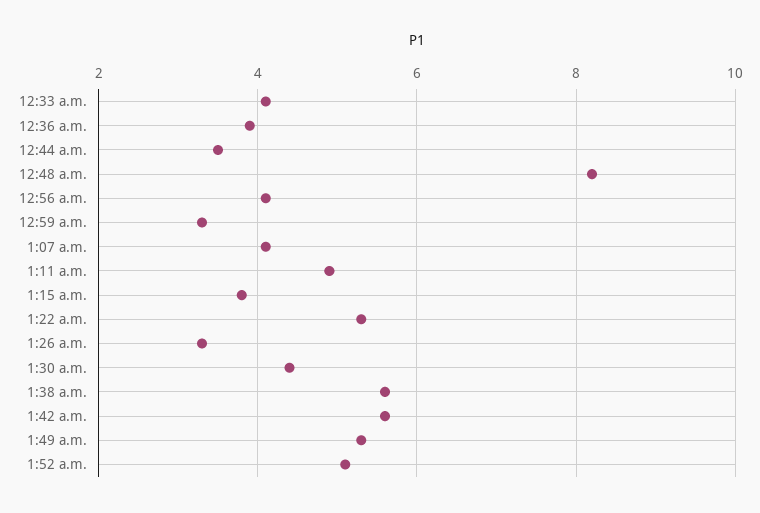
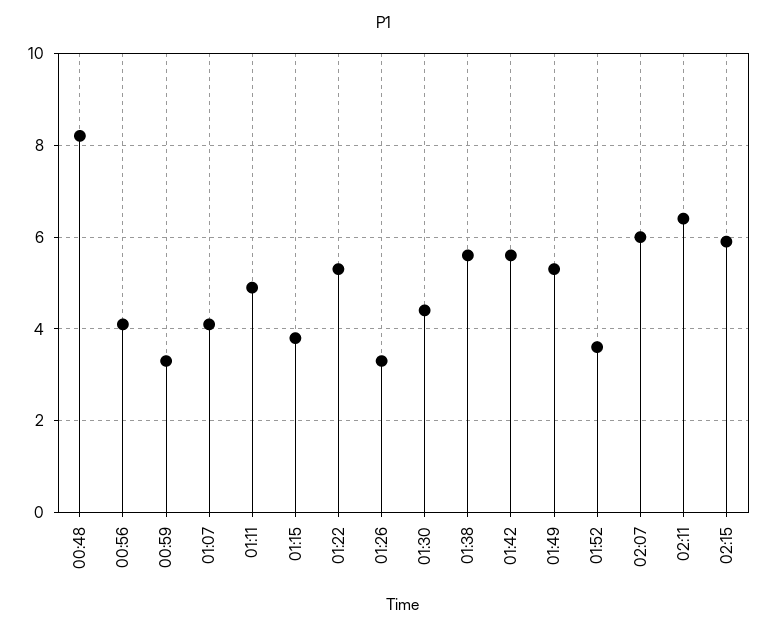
12:33 a.m.: 4 -> none
12:36 a.m.: 4 -> none
12:44 a.m.: 3.5 -> none
1:52 a.m.: 5 -> 3.5
02:07: none -> 6
02:11: none -> 6.5
02:15: none -> 6

